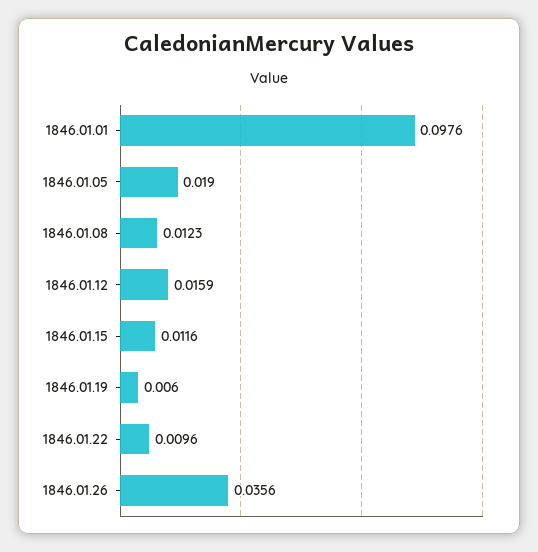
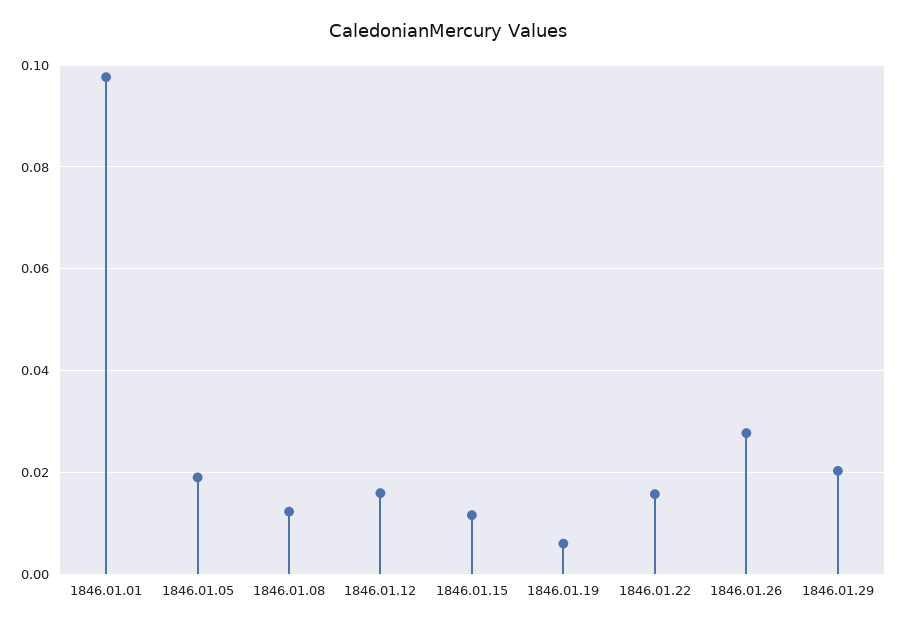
1846.01.22: 0.0096 -> 0.016
1846.01.26: 0.0356 -> 0.028
1846.01.29: none -> 0.02

